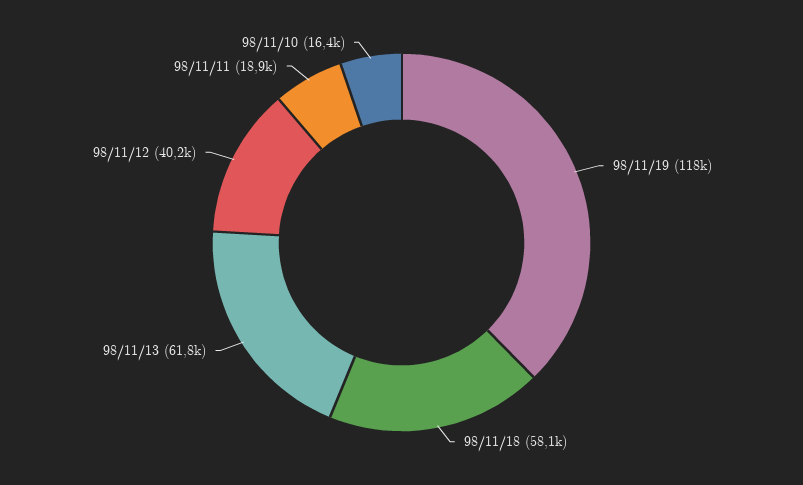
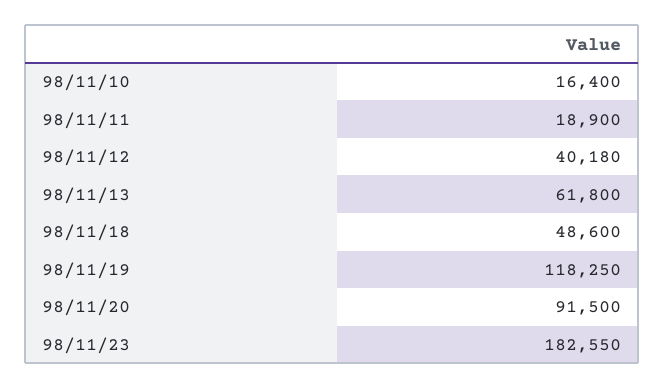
98/11/18: 58100 -> 48600
98/11/20: none -> 91500
98/11/23: none -> 182550

